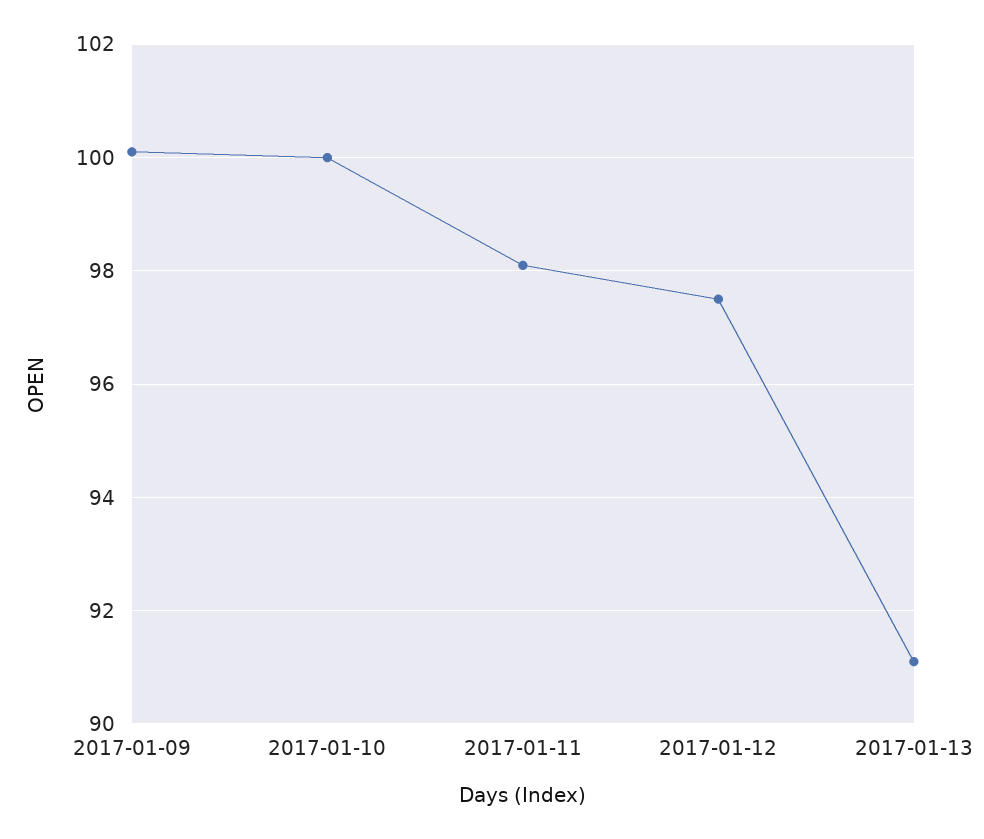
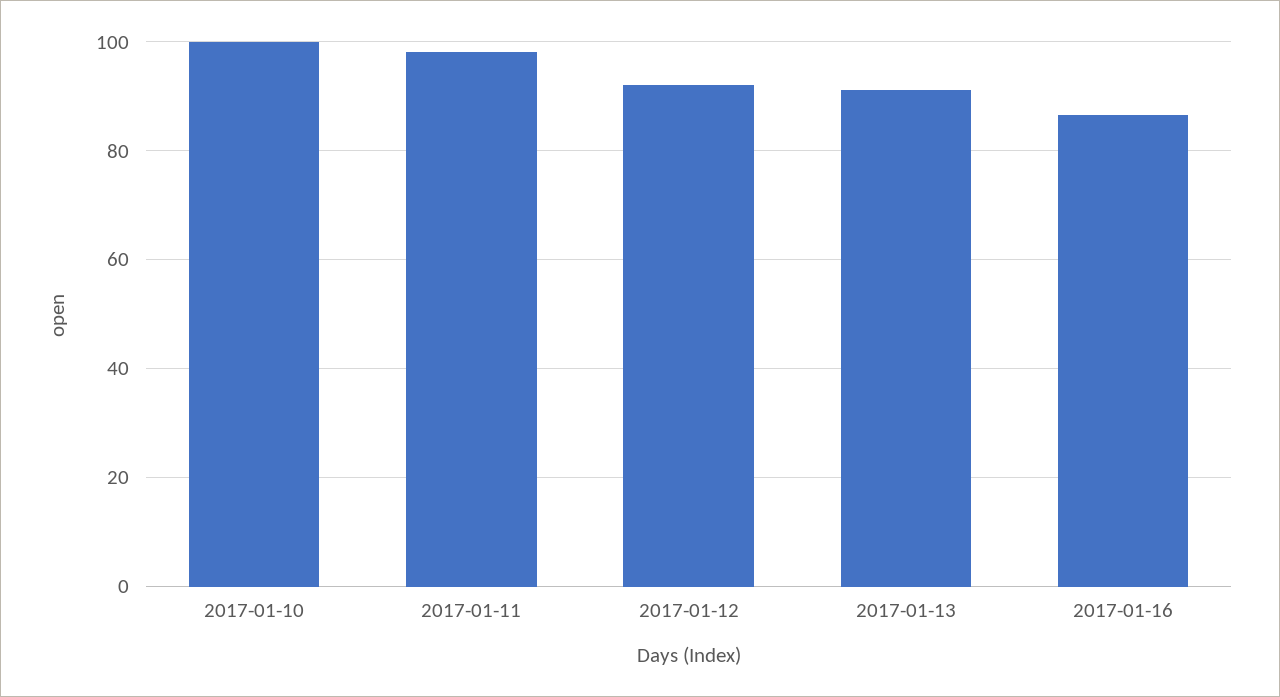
2017-01-09: 100 -> none
2017-01-12: 97.5 -> 92
2017-01-16: none -> 86

